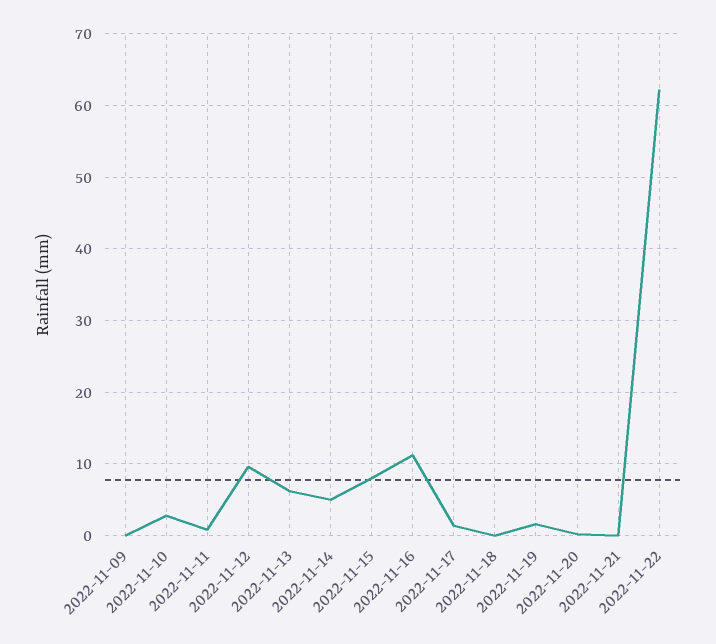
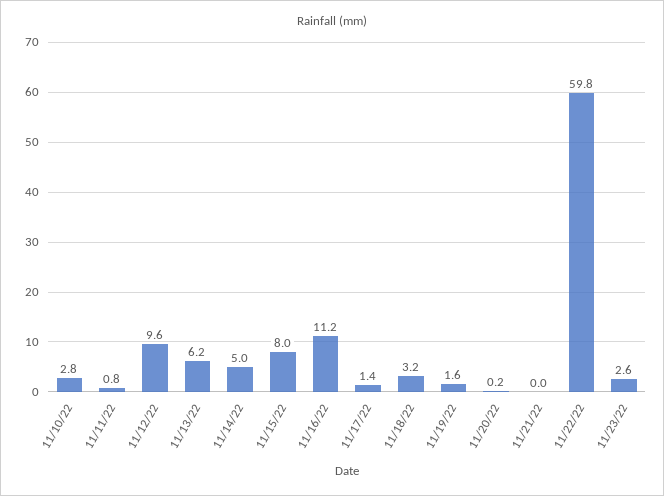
2022-11-09: 0 -> none
2022-11-18: 0 -> 3.2
2022-11-22: 62 -> 59.8
11/23/22: none -> 2.6

